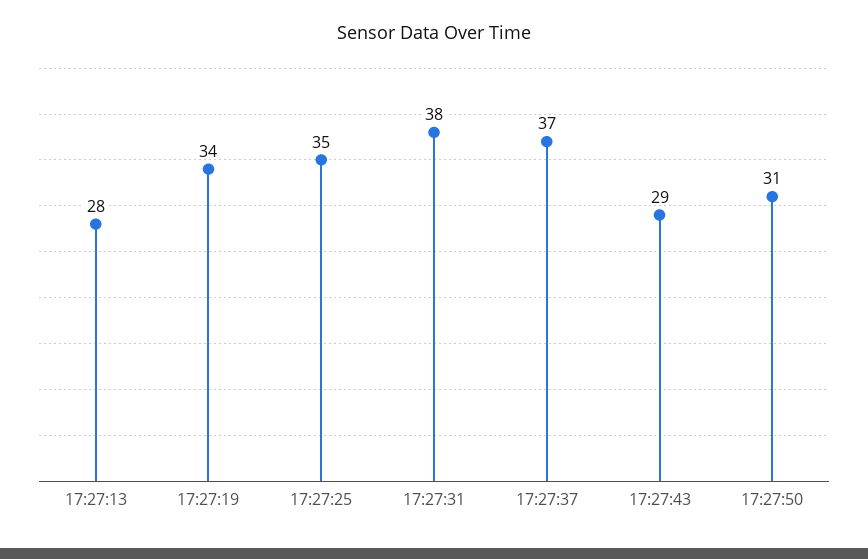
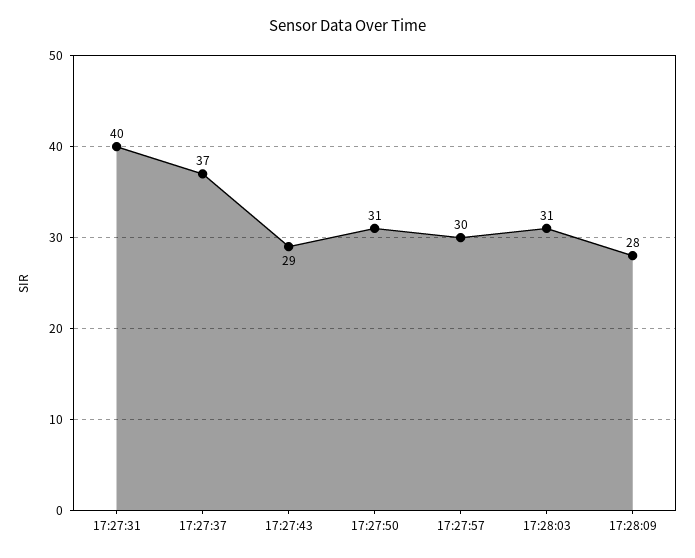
17:27:13: 28 -> none
17:27:19: 34 -> none
17:27:25: 35 -> none
17:27:31: 38 -> 40
17:27:57: none -> 30
17:28:03: none -> 31
17:28:09: none -> 28

